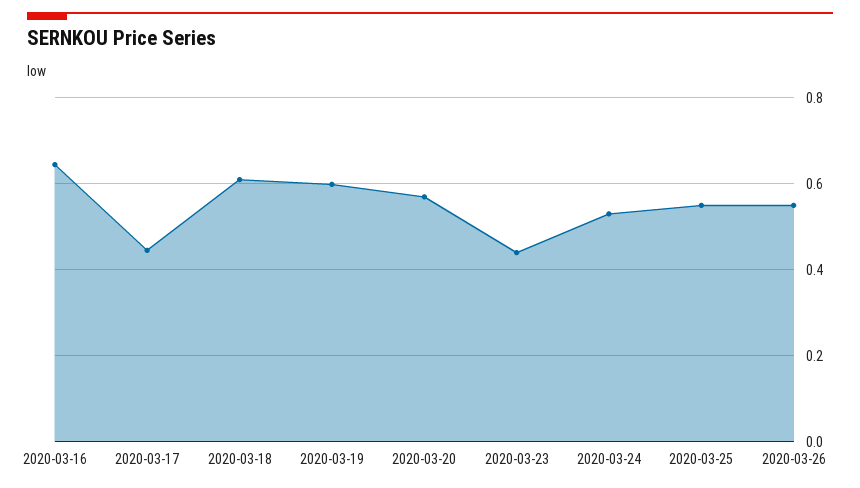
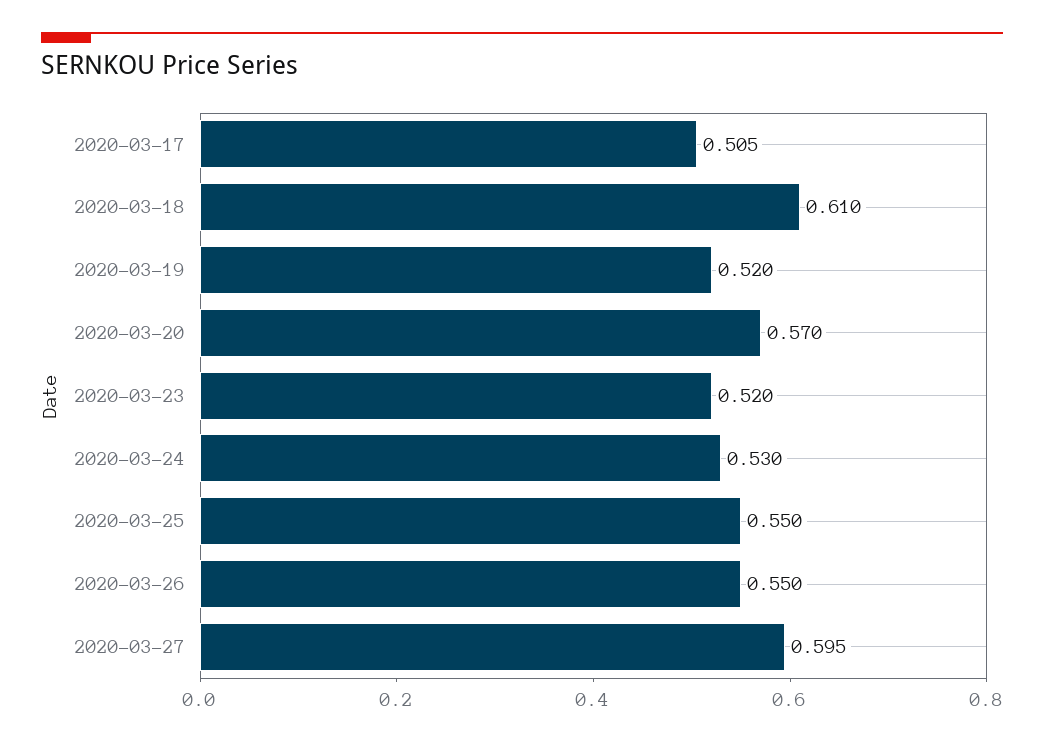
2020-03-16: 0.64 -> none
2020-03-17: 0.44 -> 0.505
2020-03-19: 0.6 -> 0.52
2020-03-23: 0.44 -> 0.52
2020-03-27: none -> 0.595

